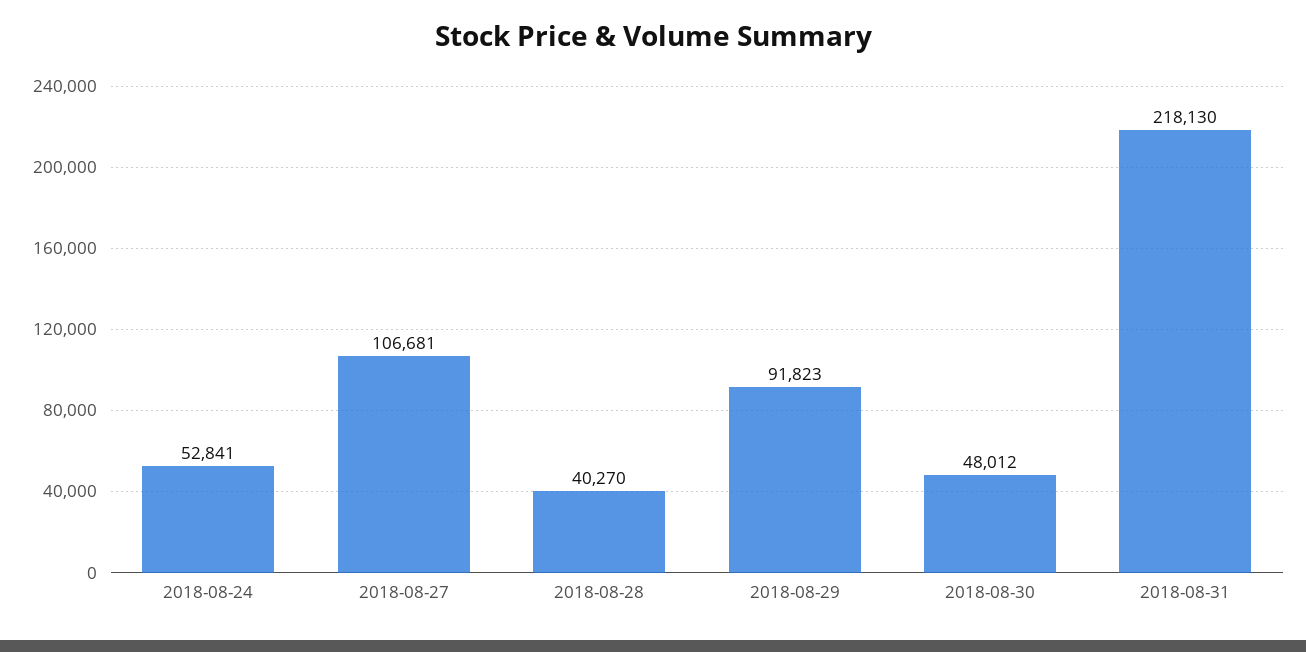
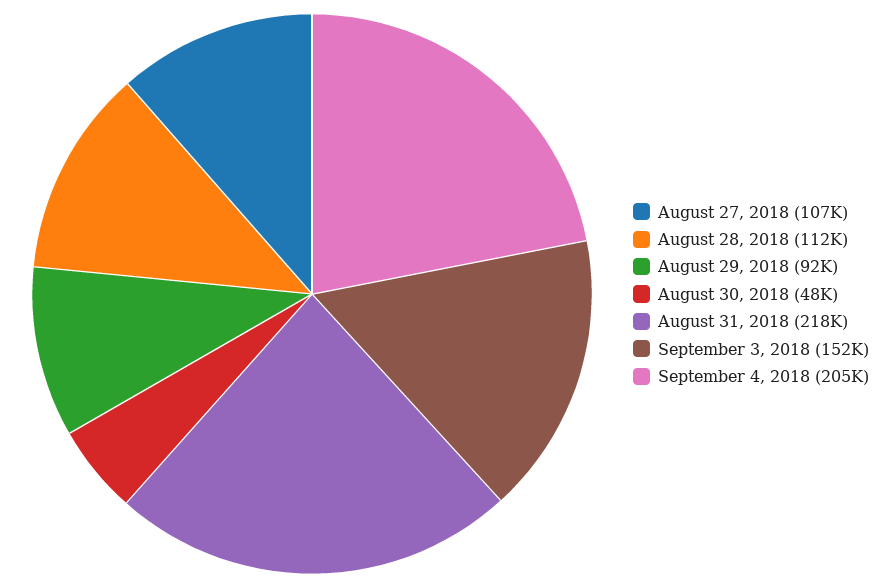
2018-08-24: 52841 -> none
2018-08-28: 40270 -> 112000
September 3, 2018: none -> 152000
September 4, 2018: none -> 205000

